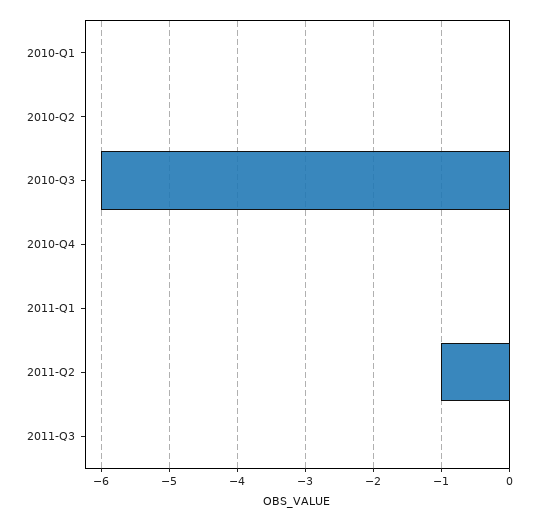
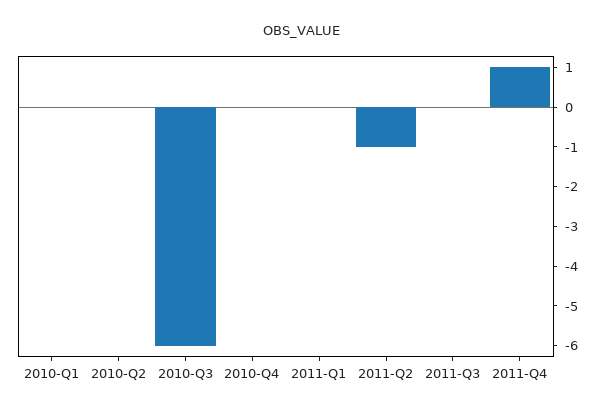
2011-Q4: none -> 1

